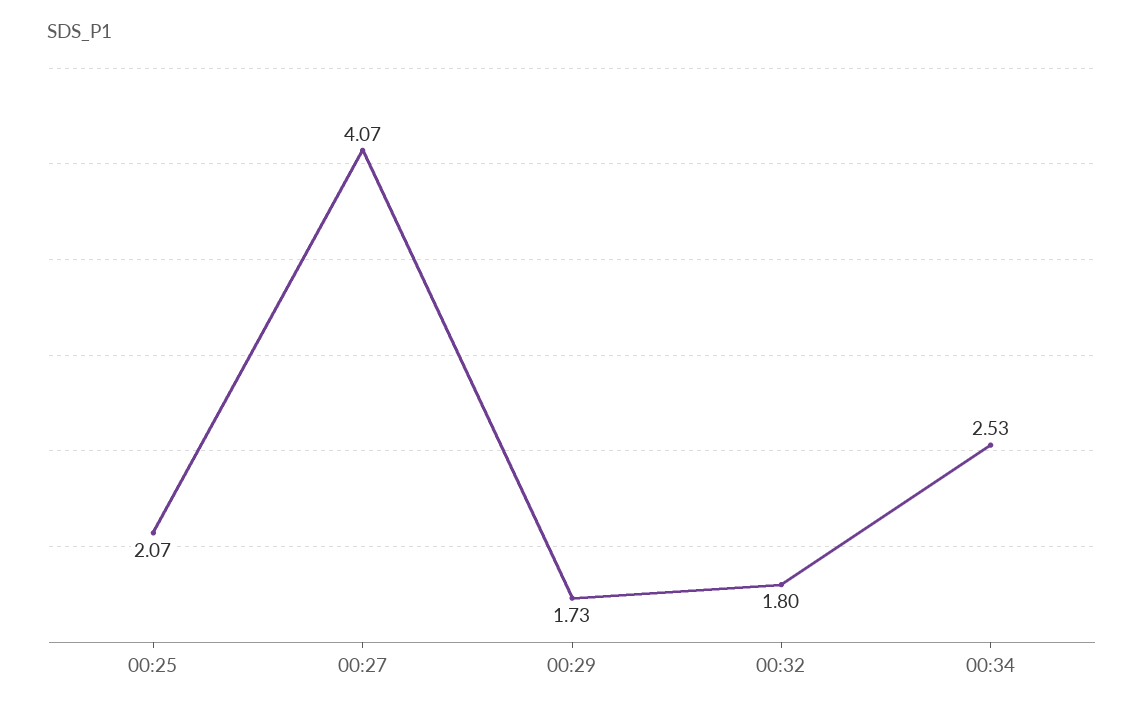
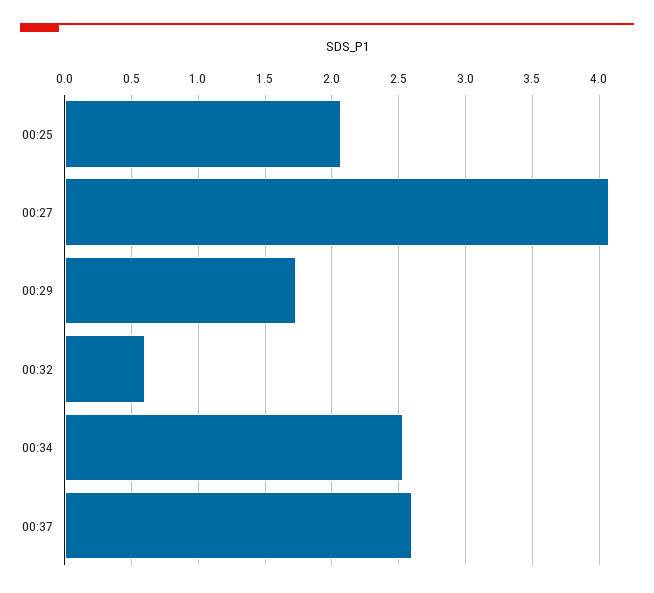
00:32: 1.8 -> 0.6
00:37: none -> 2.6

